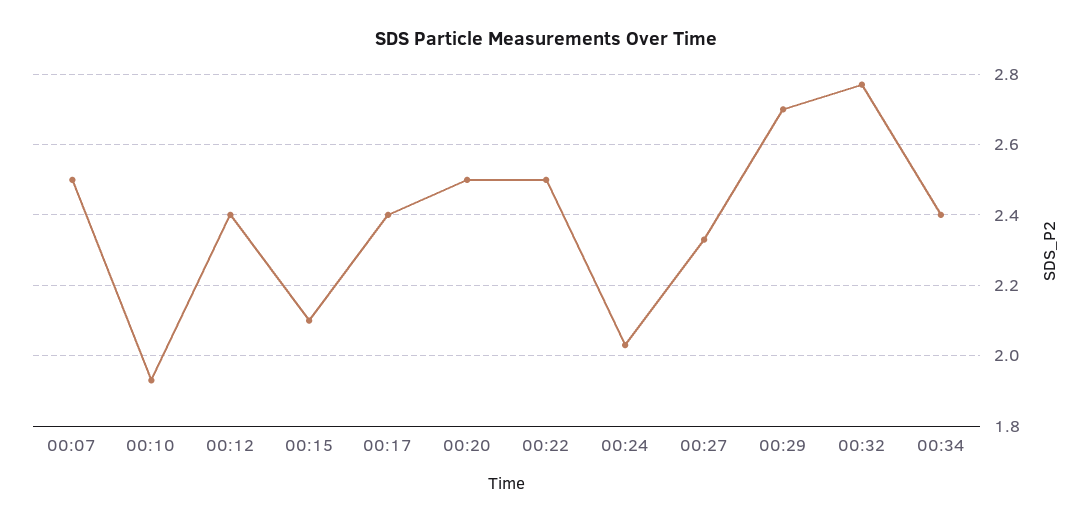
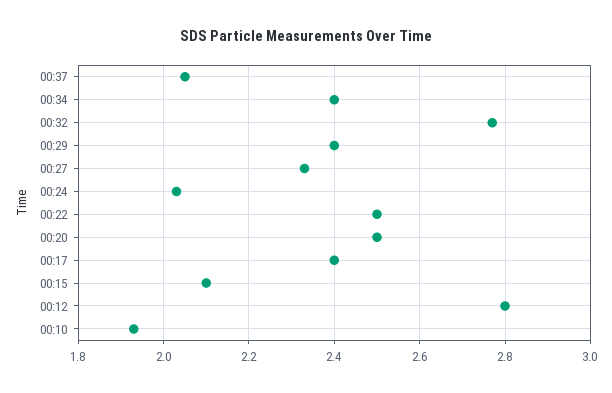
00:07: 2.5 -> none
00:12: 2.4 -> 2.8
00:29: 2.7 -> 2.4
00:37: none -> 2.05

